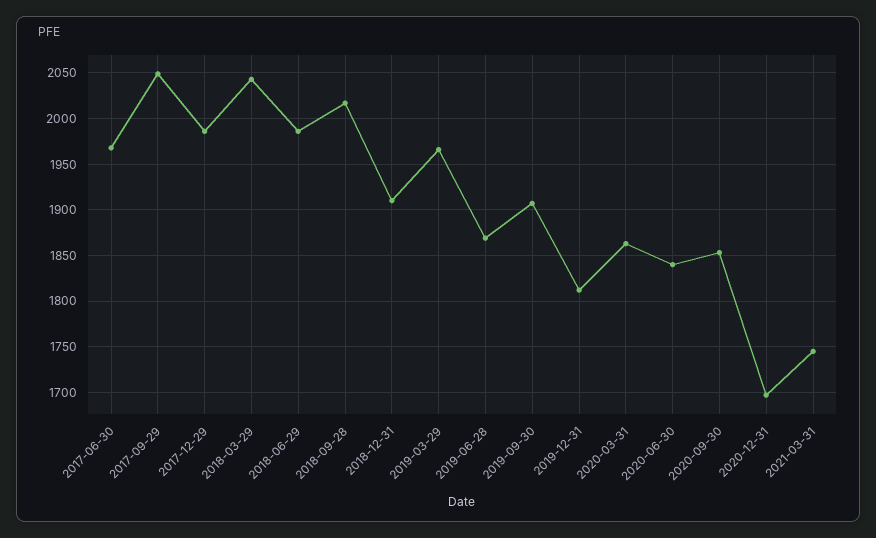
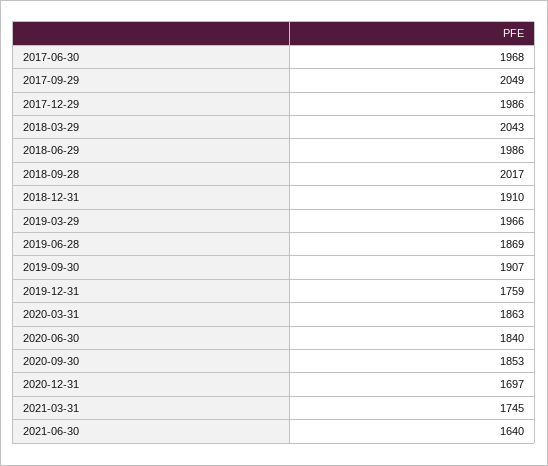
2019-12-31: 1810 -> 1759
2021-06-30: none -> 1640

